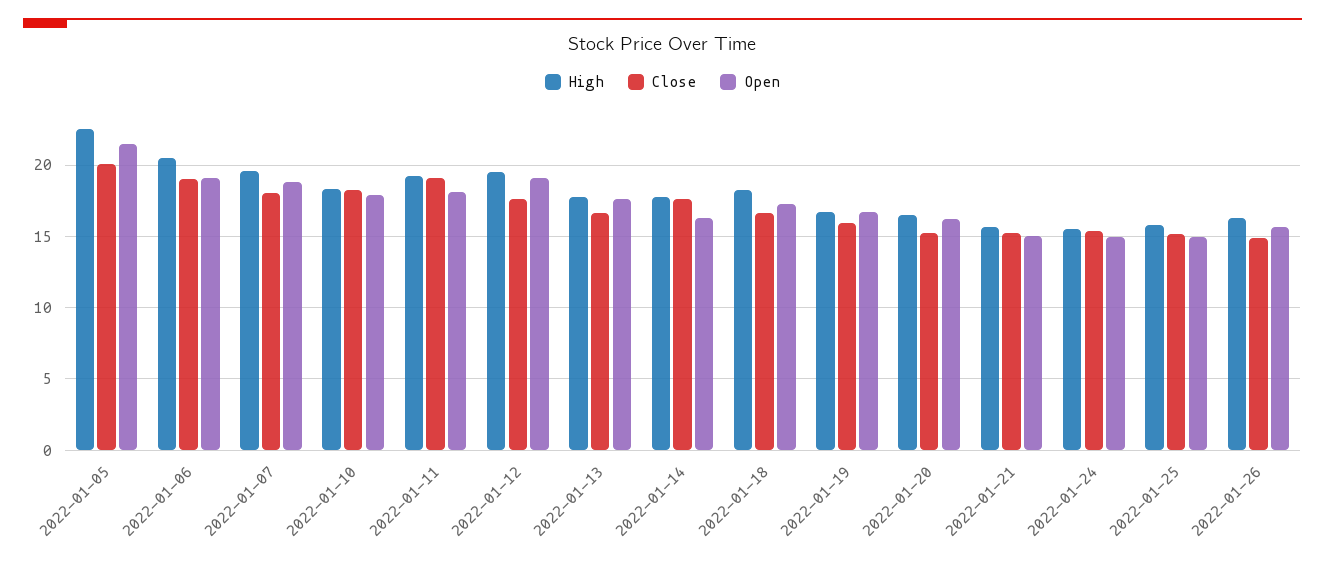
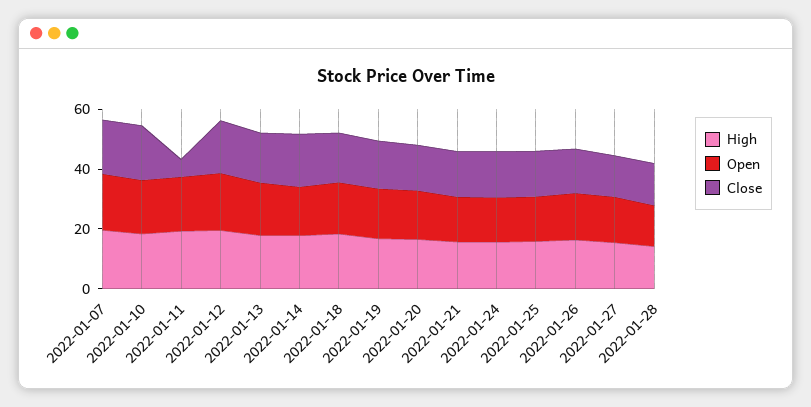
High, 2022-01-05: 22.5 -> none
Close, 2022-01-05: 20 -> none
Open, 2022-01-05: 21.5 -> none
High, 2022-01-06: 20.5 -> none
Close, 2022-01-06: 19 -> none
Open, 2022-01-06: 19 -> none
Close, 2022-01-11: 19 -> 5
High, 2022-01-27: none -> 15
Open, 2022-01-27: none -> 15
Close, 2022-01-27: none -> 15
High, 2022-01-28: none -> 15
Open, 2022-01-28: none -> 15
Close, 2022-01-28: none -> 15

